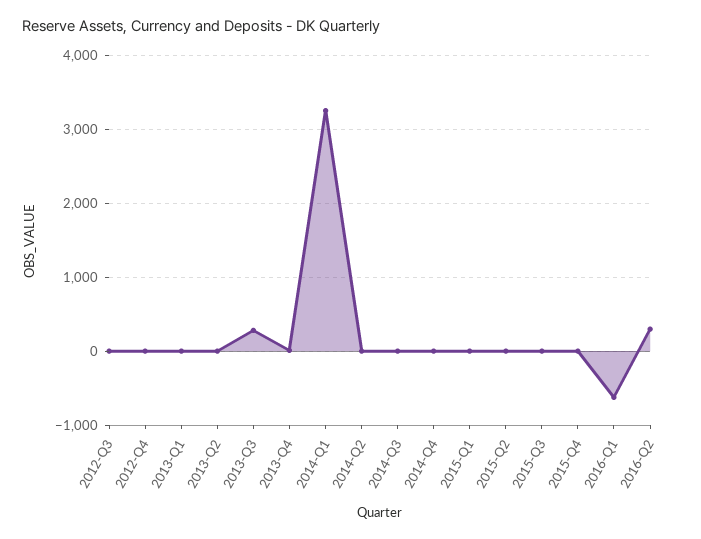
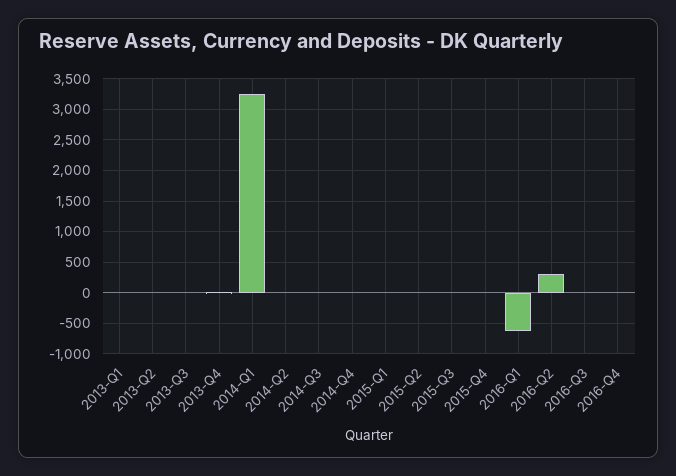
2012-Q3: 0 -> none
2012-Q4: 0 -> none
2013-Q3: 300 -> 0
2016-Q3: none -> 0
2016-Q4: none -> 0

